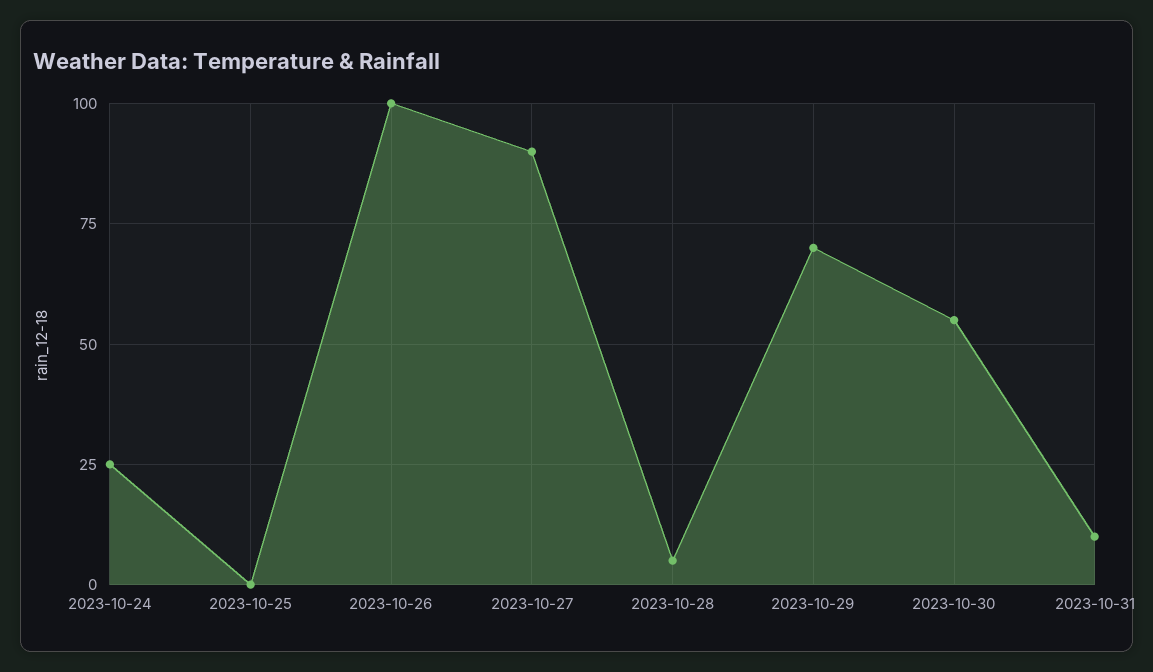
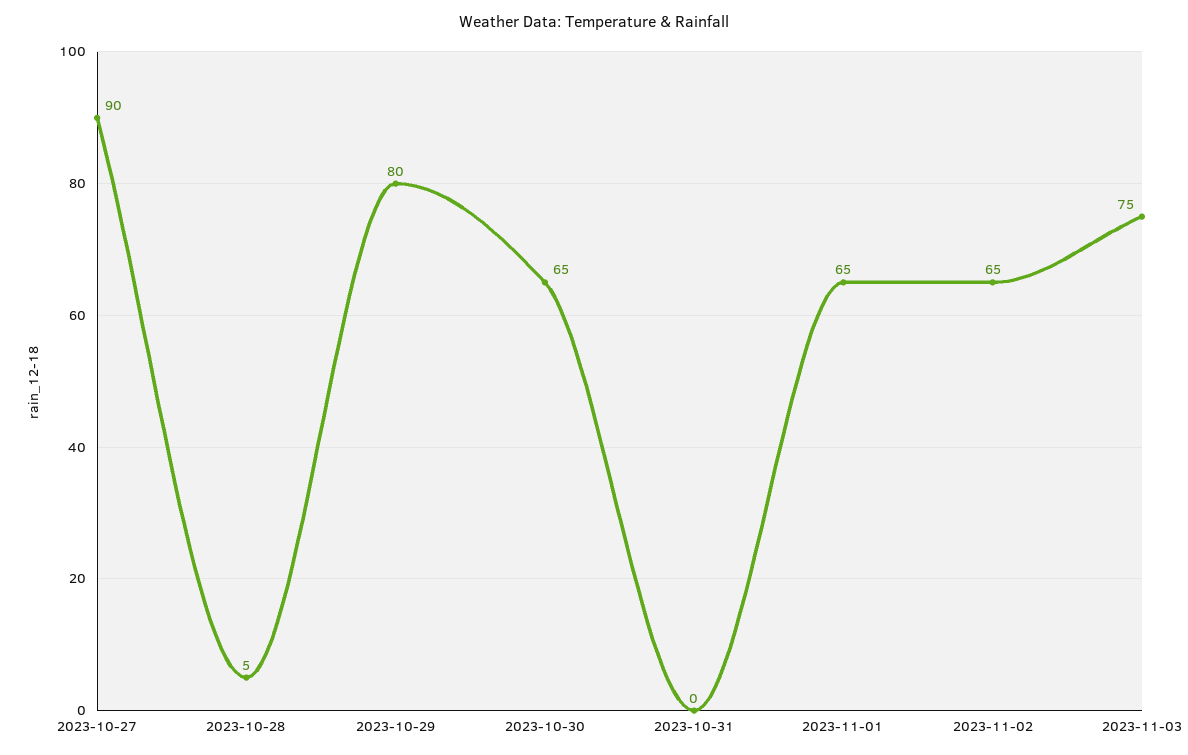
2023-10-24: 25 -> none
2023-10-25: 0 -> none
2023-10-26: 100 -> none
2023-10-29: 70 -> 80
2023-10-30: 55 -> 65
2023-10-31: 10 -> 0
2023-11-01: none -> 65
2023-11-02: none -> 65
2023-11-03: none -> 75

